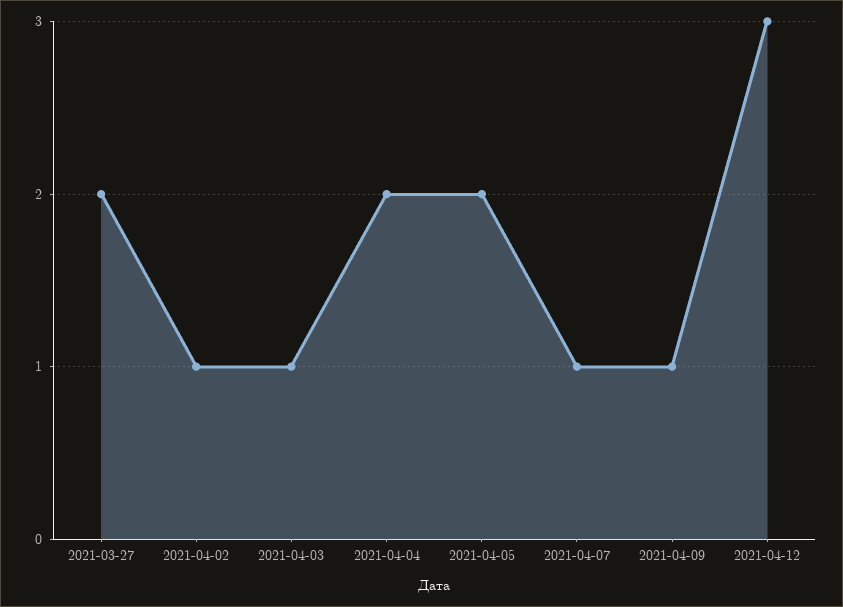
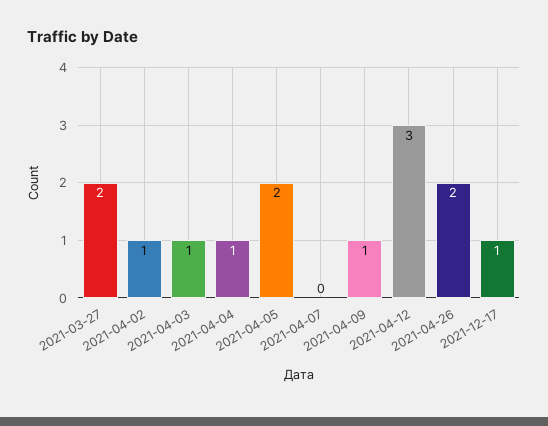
2021-04-04: 2 -> 1
2021-04-07: 1 -> 0
2021-04-26: none -> 2
2021-12-17: none -> 1

